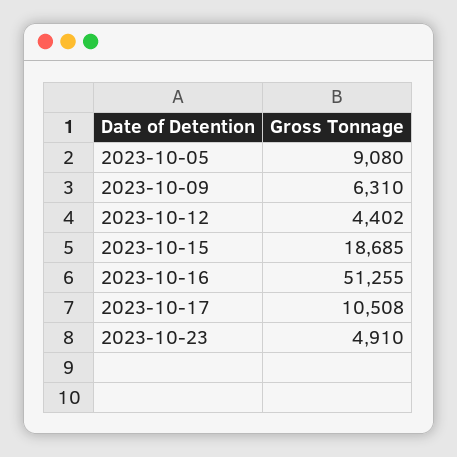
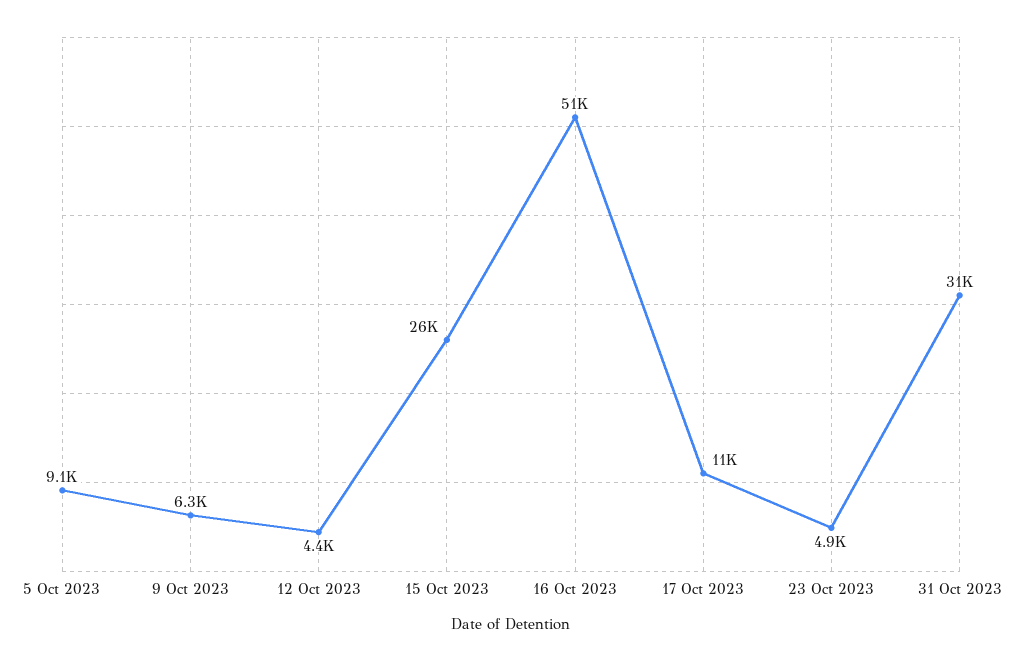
2023-10-15: 18685 -> 26000
31 Oct 2023: none -> 31000

